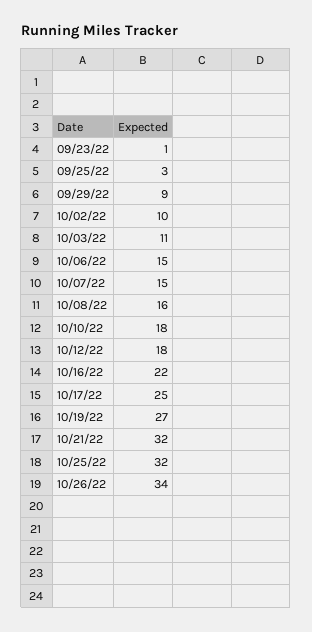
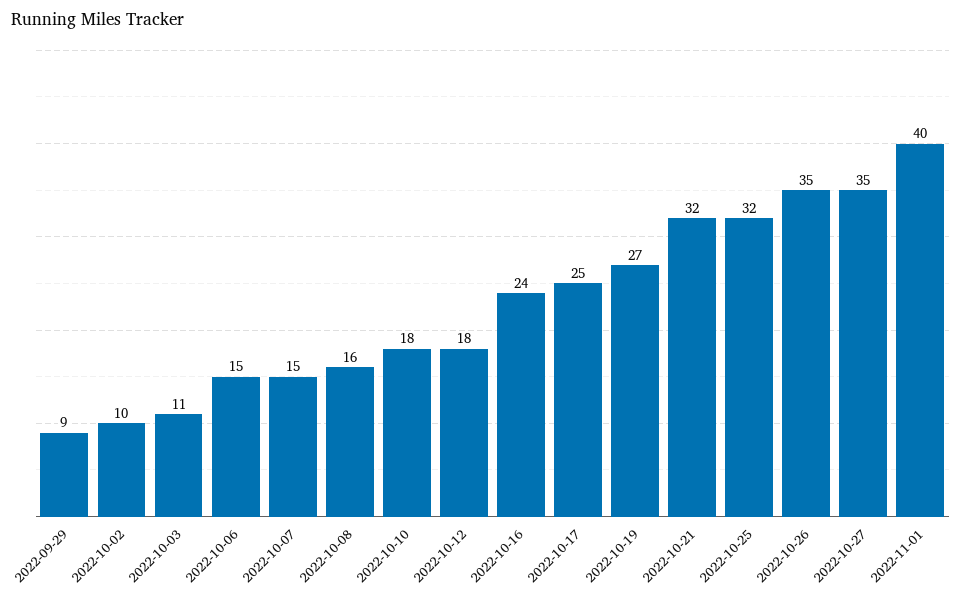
09/23/22: 1 -> none
09/25/22: 3 -> none
10/16/22: 22 -> 24
10/26/22: 34 -> 35
2022-10-27: none -> 35
2022-11-01: none -> 40

